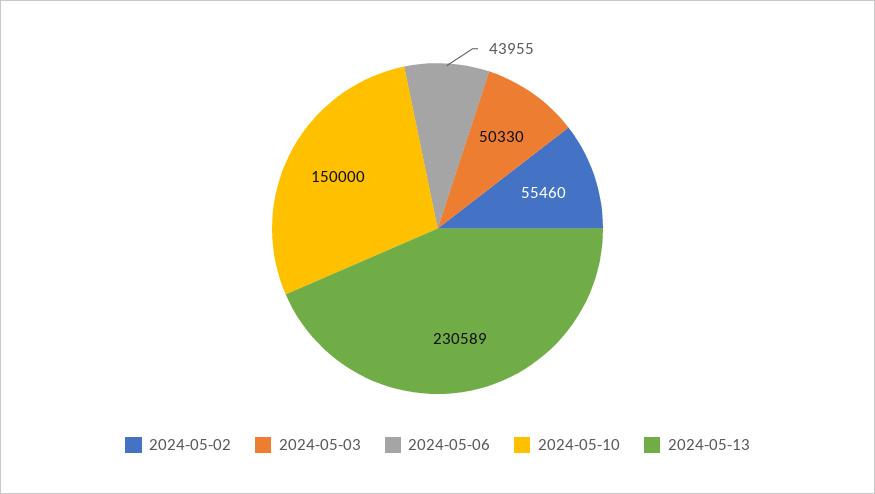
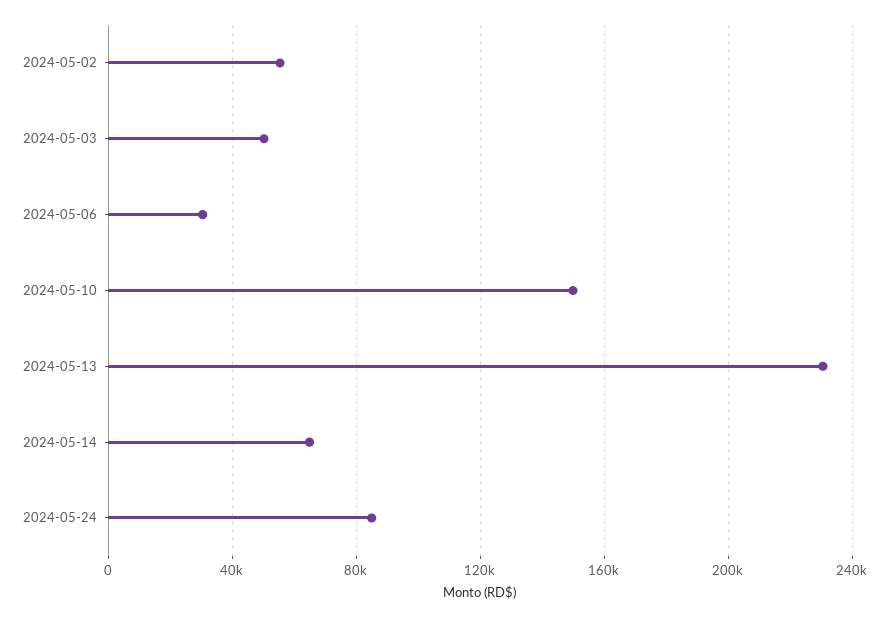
2024-05-06: 43955 -> 30000
2024-05-14: none -> 65000
2024-05-24: none -> 85000

